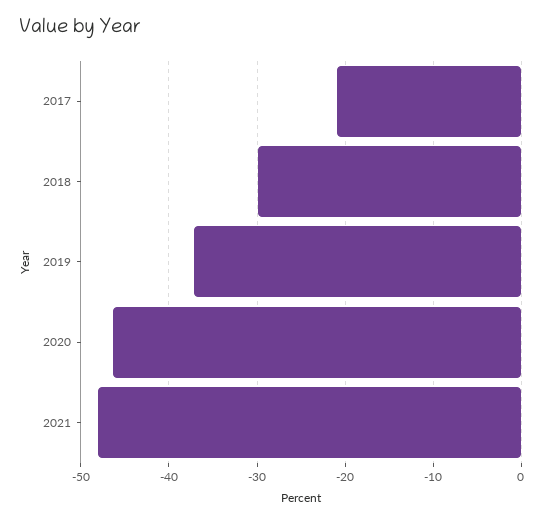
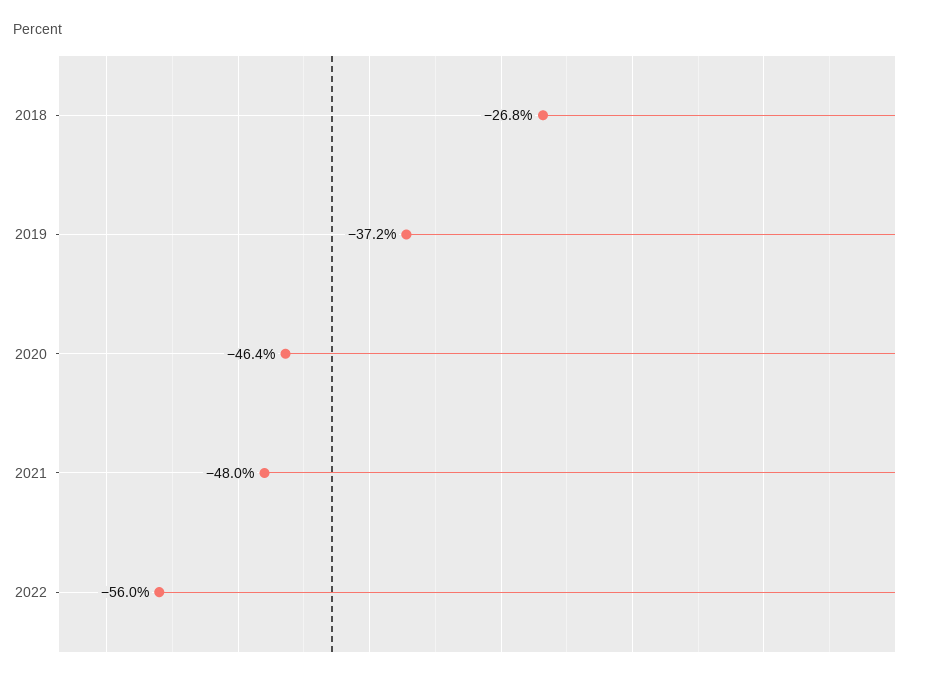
2017: -21 -> none
2018: -30 -> -26.8
2022: none -> -56

